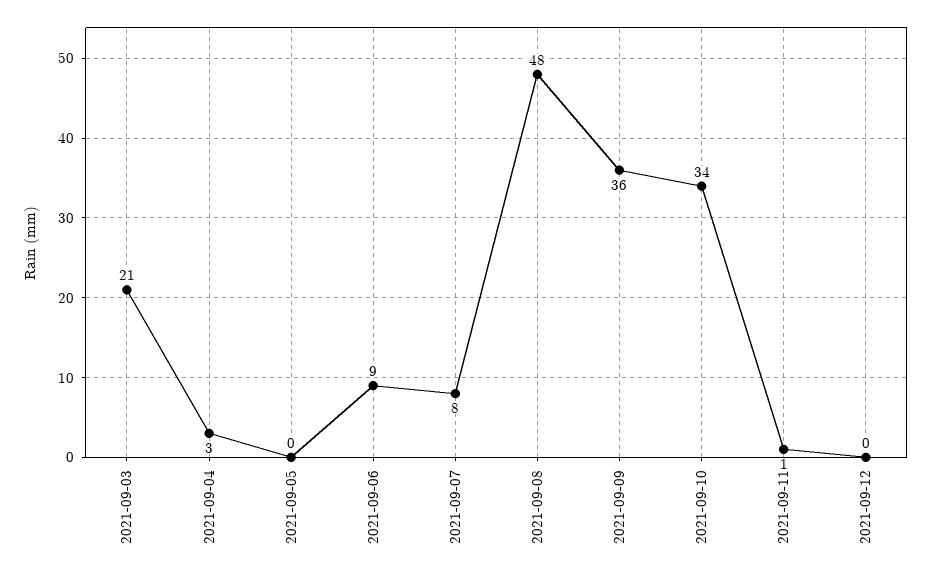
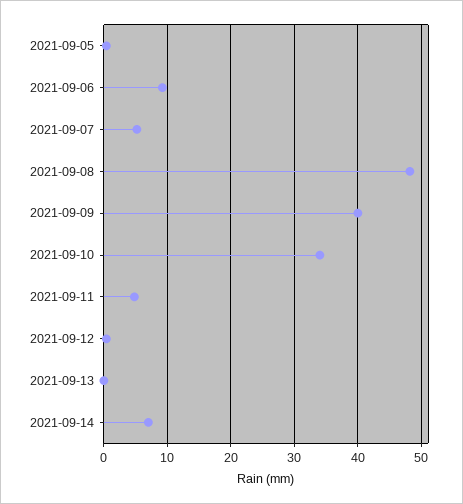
2021-09-03: 21 -> none
2021-09-04: 3 -> none
2021-09-07: 8 -> 5
2021-09-09: 36 -> 40
2021-09-11: 1 -> 5
2021-09-13: none -> 0
2021-09-14: none -> 7

